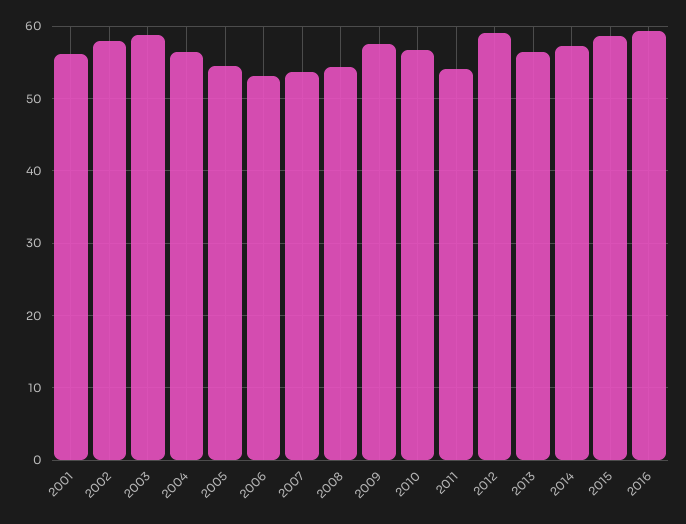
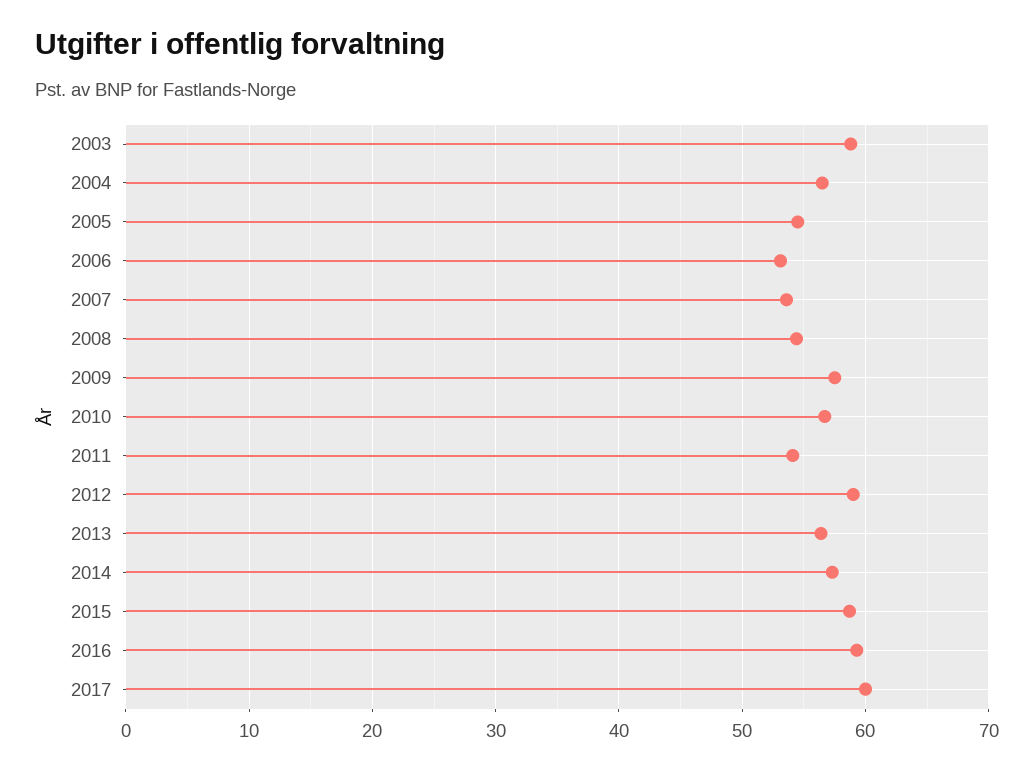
2001: 56 -> none
2002: 58 -> none
2017: none -> 60

